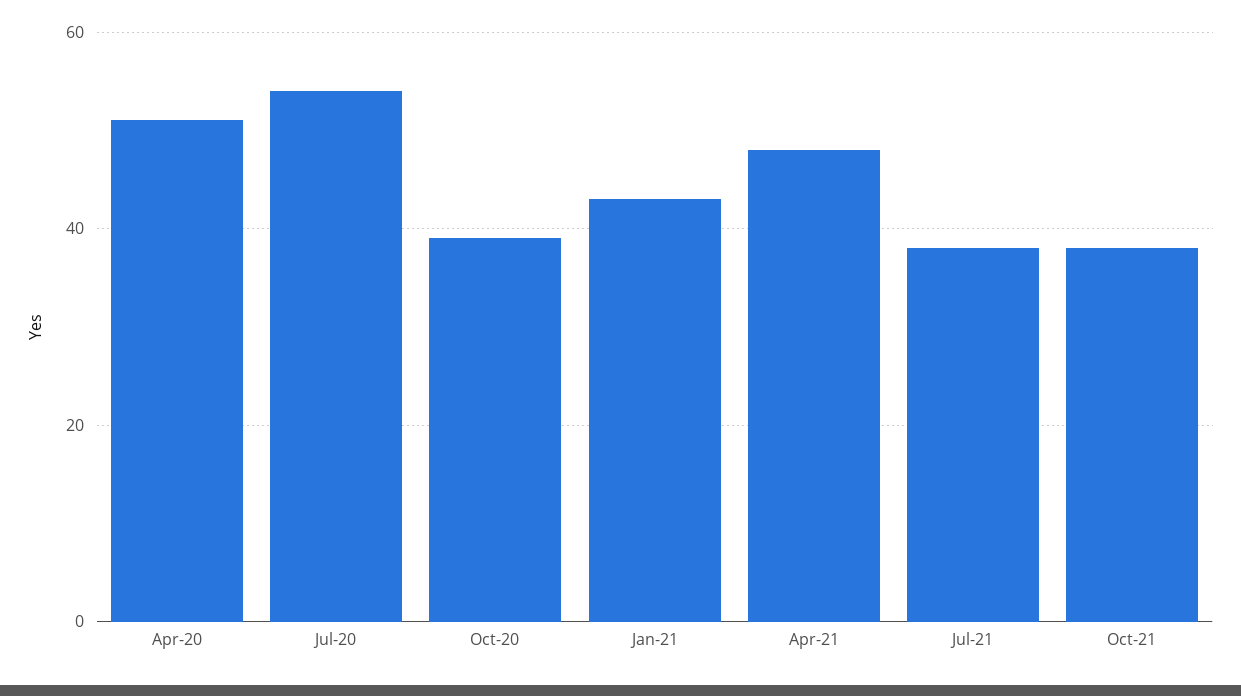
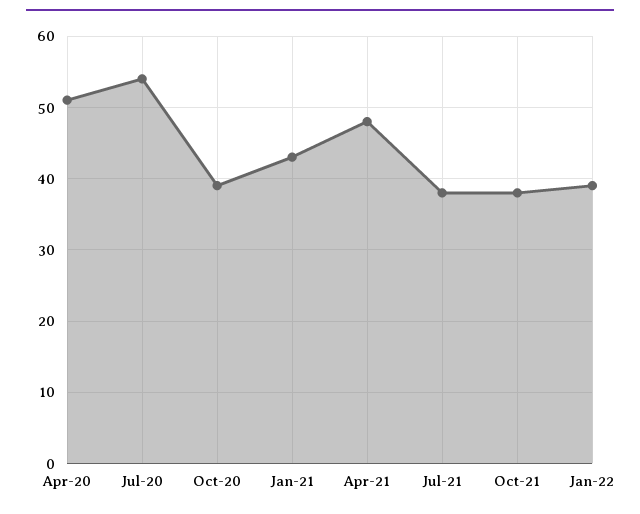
Jan-22: none -> 39

